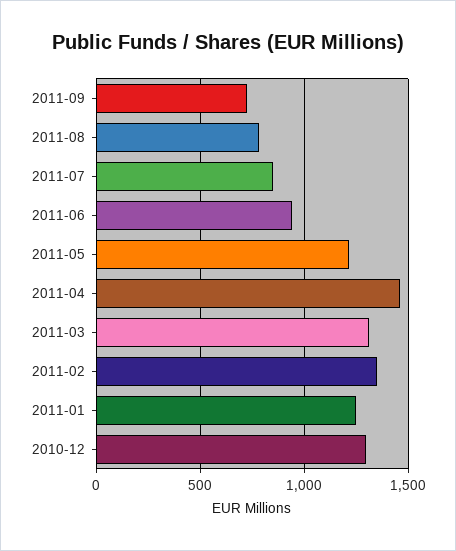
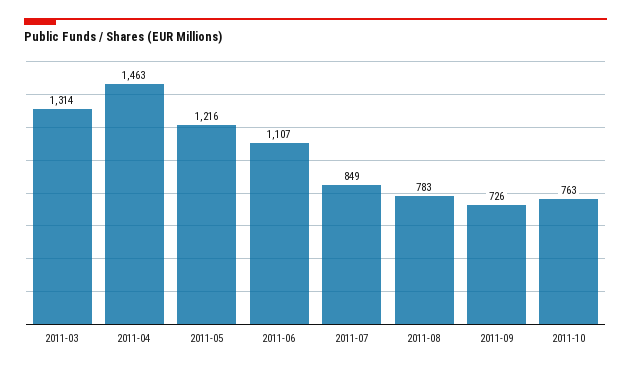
2011-06: 950 -> 1107
2011-02: 1350 -> none
2011-01: 1250 -> none
2010-12: 1300 -> none
2011-10: none -> 763

